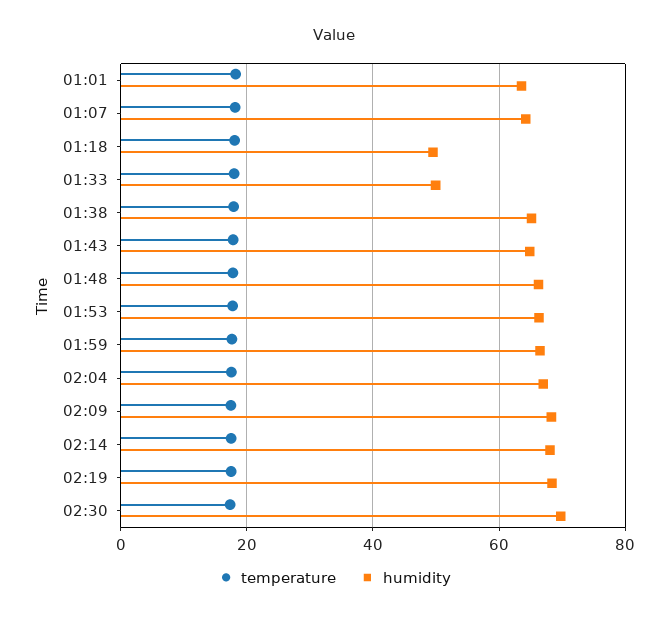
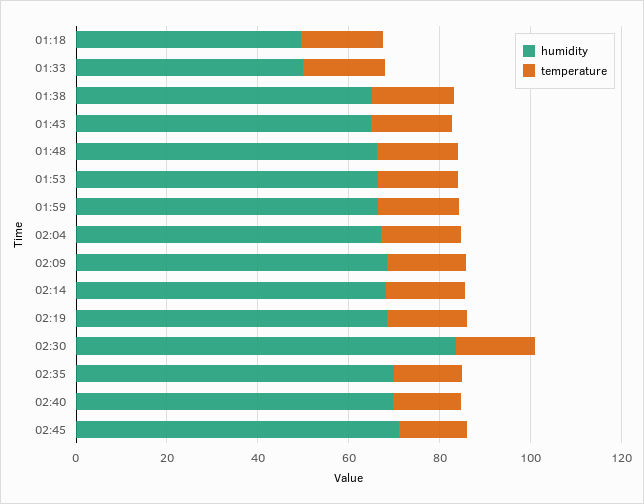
temperature, 01:01: 18 -> none
humidity, 01:01: 64 -> none
temperature, 01:07: 18 -> none
humidity, 01:07: 64 -> none
humidity, 02:30: 70 -> 85
humidity, 02:35: none -> 70
temperature, 02:35: none -> 15
humidity, 02:40: none -> 70
temperature, 02:40: none -> 15
humidity, 02:45: none -> 70
temperature, 02:45: none -> 15

